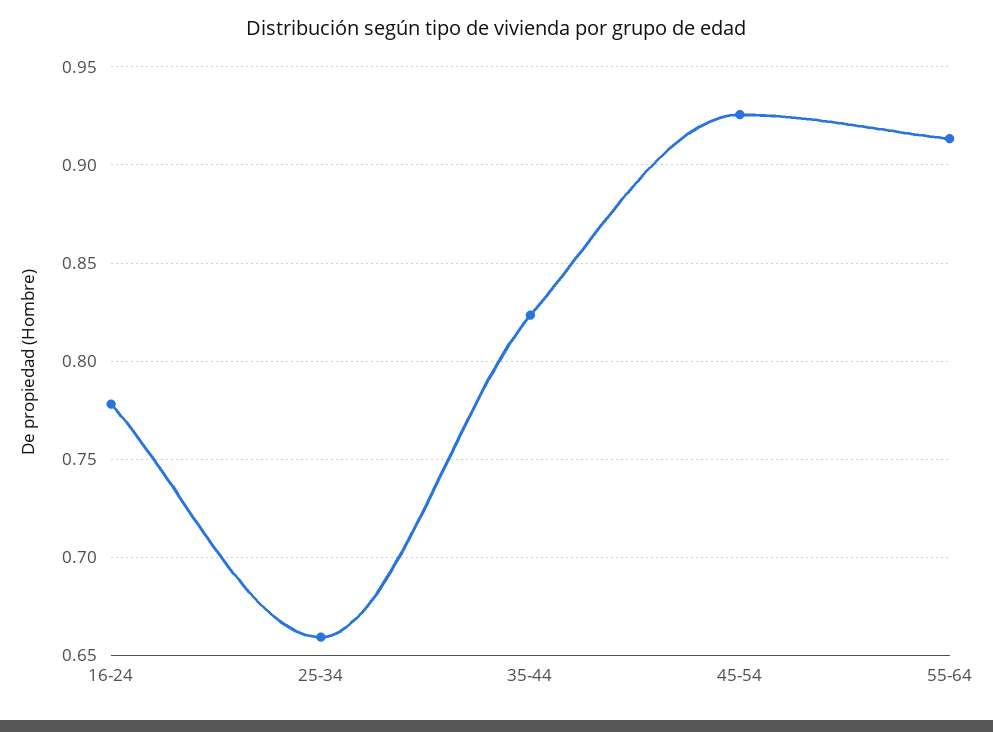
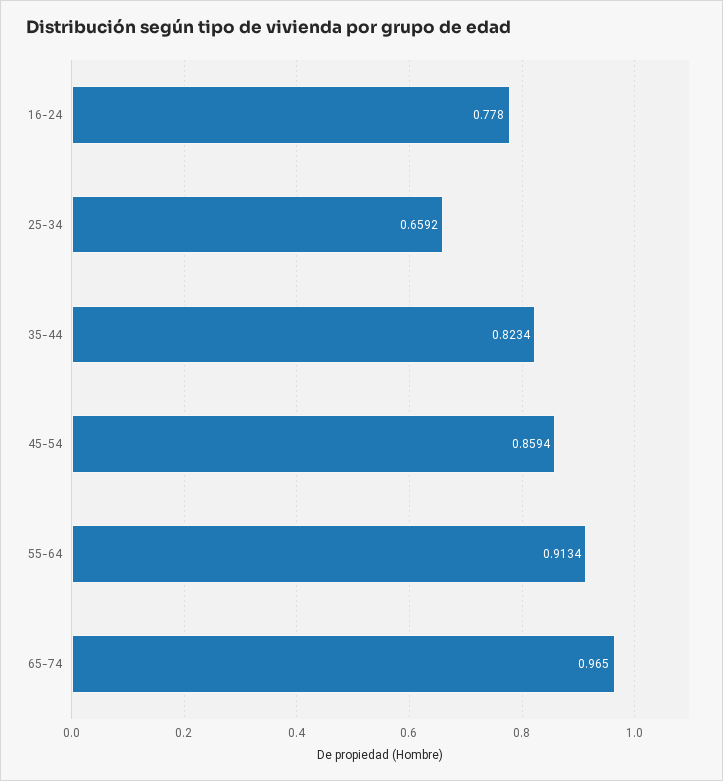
45-54: 0.925 -> 0.8594
65-74: none -> 0.965

